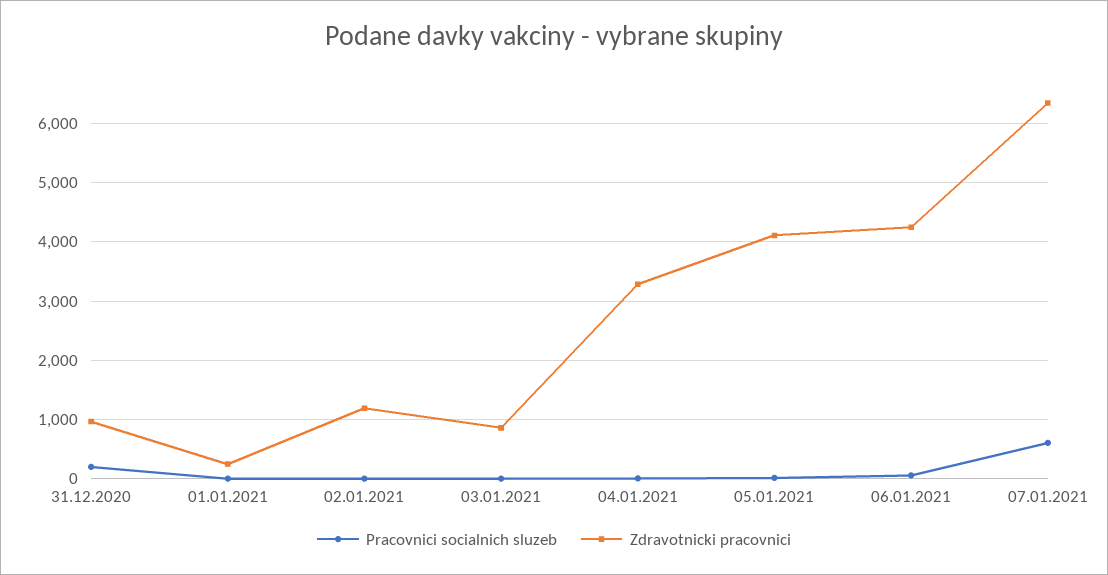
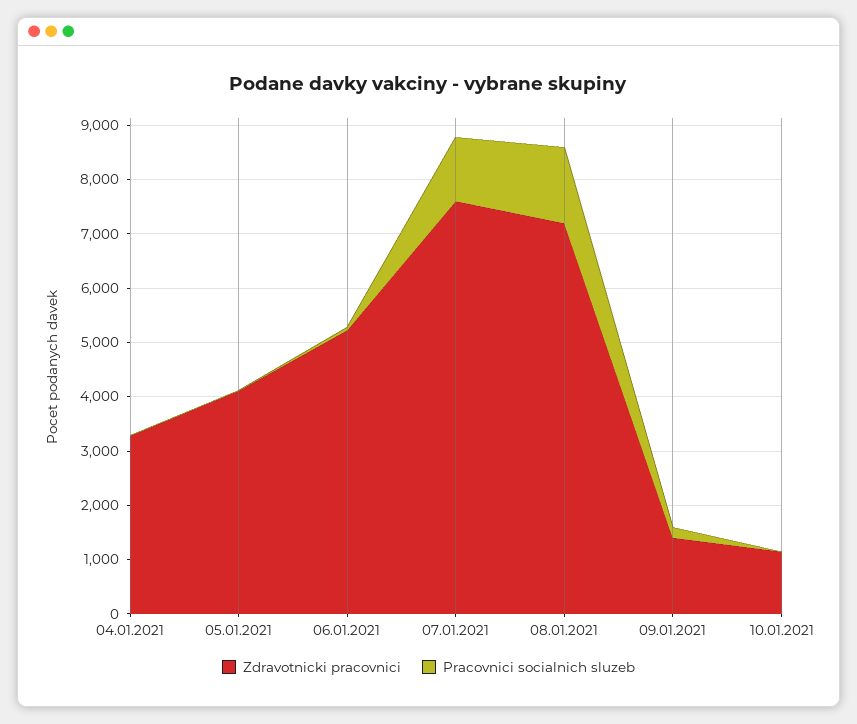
Pracovnici socialnich sluzeb, 31.12.2020: 200 -> none
Zdravotnicki pracovnici, 31.12.2020: 1000 -> none
Pracovnici socialnich sluzeb, 01.01.2021: 0 -> none
Zdravotnicki pracovnici, 01.01.2021: 200 -> none
Pracovnici socialnich sluzeb, 02.01.2021: 0 -> none
Zdravotnicki pracovnici, 02.01.2021: 1200 -> none
Pracovnici socialnich sluzeb, 03.01.2021: 0 -> none
Zdravotnicki pracovnici, 03.01.2021: 800 -> none
Zdravotnicki pracovnici, 06.01.2021: 4200 -> 5200
Pracovnici socialnich sluzeb, 07.01.2021: 600 -> 1200
Zdravotnicki pracovnici, 07.01.2021: 6400 -> 7600
Zdravotnicki pracovnici, 08.01.2021: none -> 7200
Pracovnici socialnich sluzeb, 08.01.2021: none -> 1400
Zdravotnicki pracovnici, 09.01.2021: none -> 1400
Pracovnici socialnich sluzeb, 09.01.2021: none -> 200
Zdravotnicki pracovnici, 10.01.2021: none -> 1200
Pracovnici socialnich sluzeb, 10.01.2021: none -> 0

